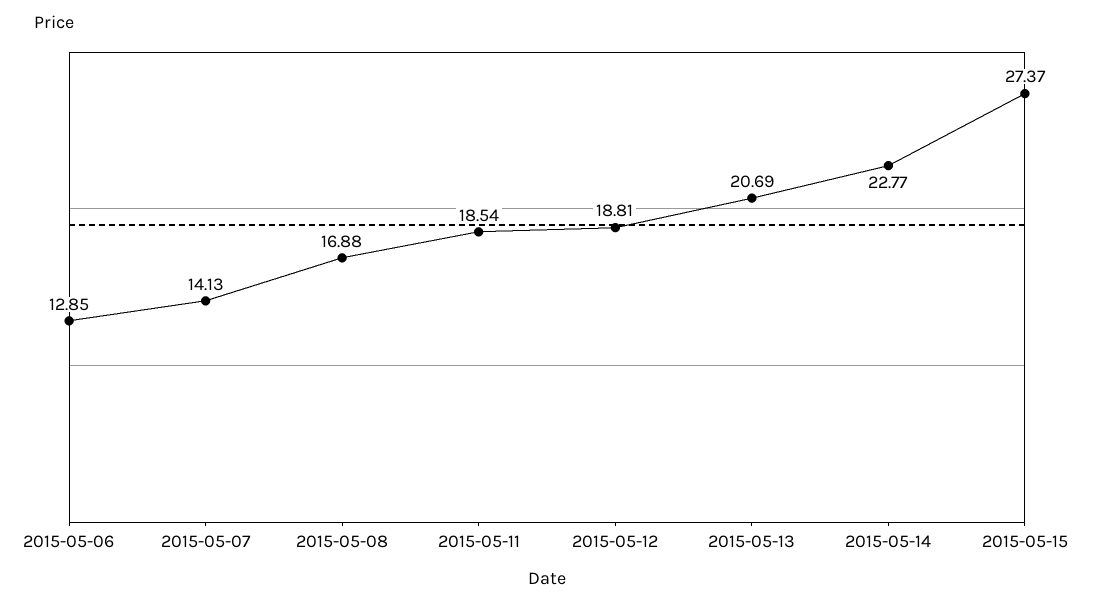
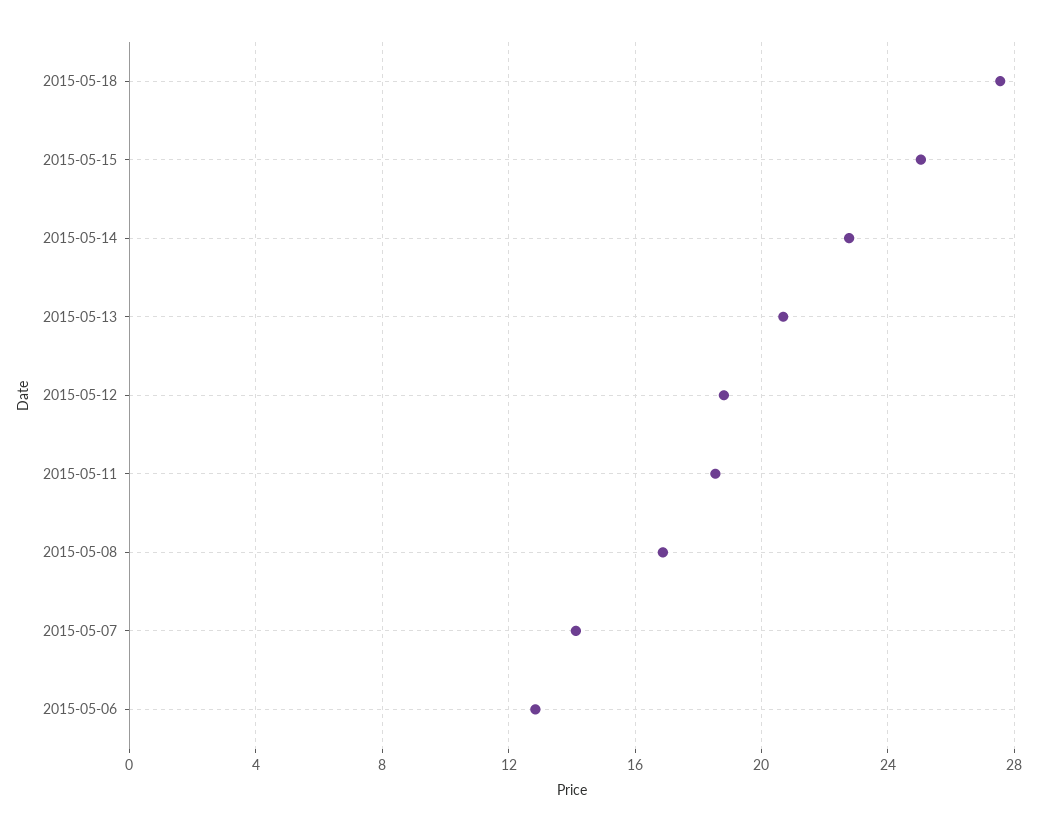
2015-05-15: 27.37 -> 25
2015-05-18: none -> 27.5

